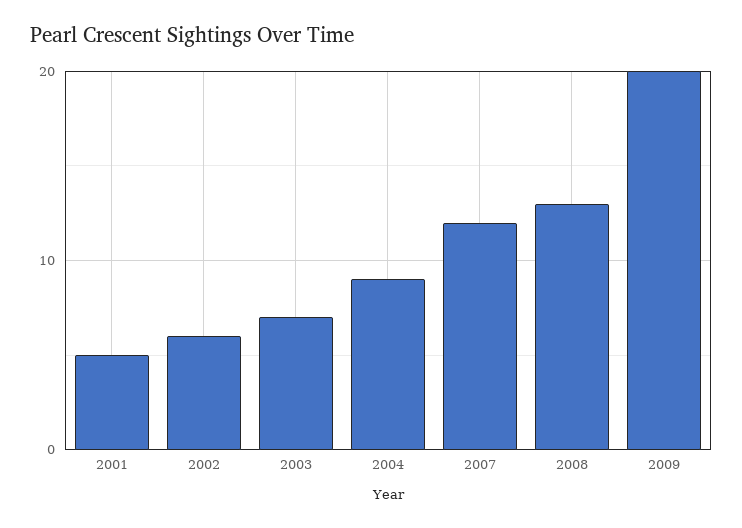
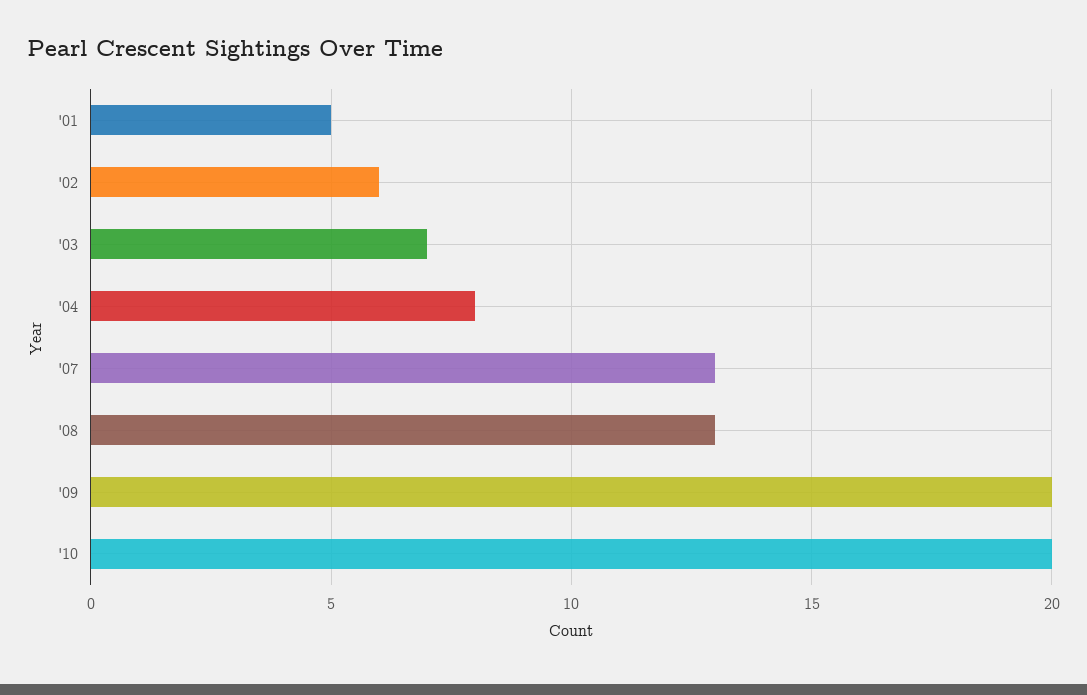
2004: 9 -> 8
2007: 12 -> 13
'10: none -> 20

